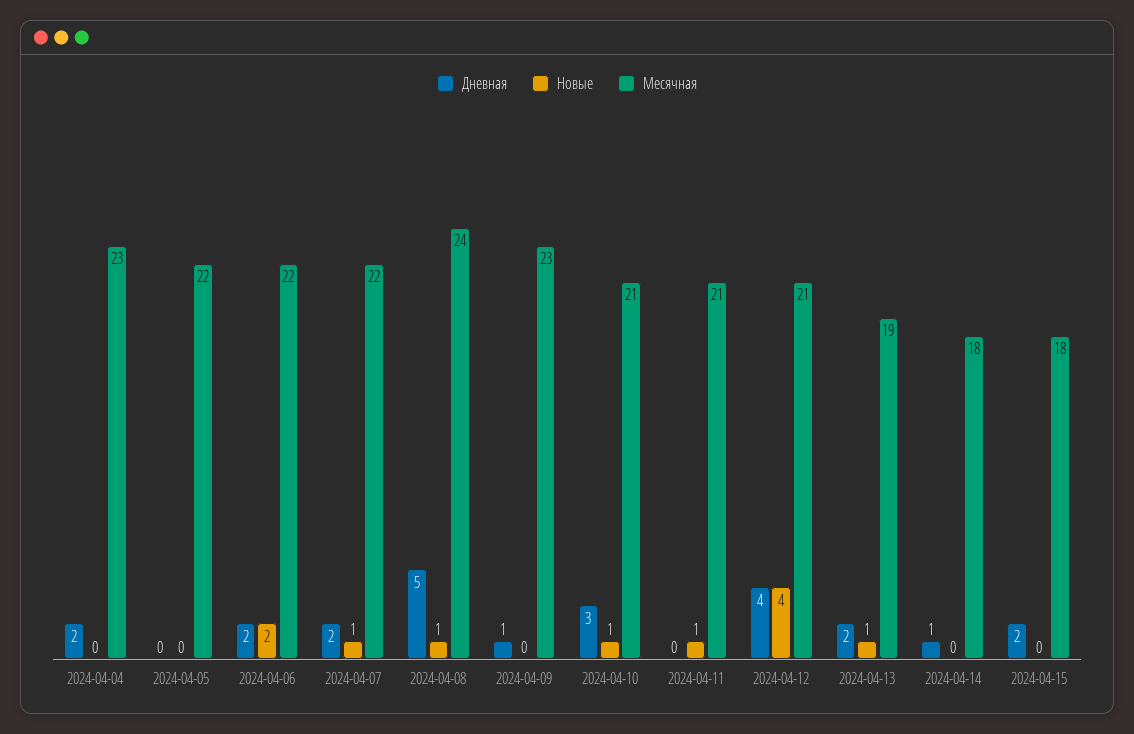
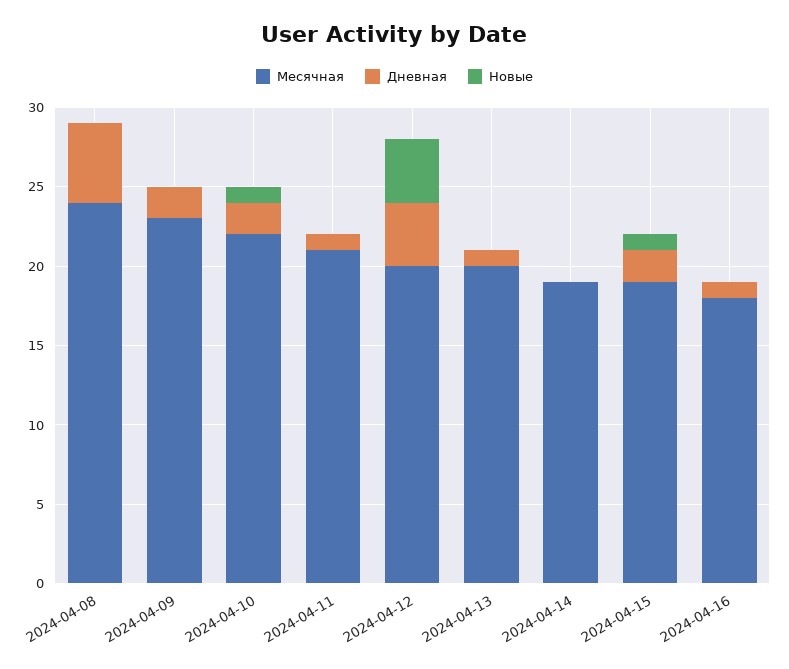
Дневная, 2024-04-04: 2 -> none
Новые, 2024-04-04: 0 -> none
Месячная, 2024-04-04: 23 -> none
Дневная, 2024-04-05: 0 -> none
Новые, 2024-04-05: 0 -> none
Месячная, 2024-04-05: 22 -> none
Дневная, 2024-04-06: 2 -> none
Новые, 2024-04-06: 2 -> none
Месячная, 2024-04-06: 22 -> none
Дневная, 2024-04-07: 2 -> none
Новые, 2024-04-07: 1 -> none
Месячная, 2024-04-07: 22 -> none
Новые, 2024-04-08: 1 -> 0
Дневная, 2024-04-09: 1 -> 2
Дневная, 2024-04-10: 3 -> 2
Месячная, 2024-04-10: 21 -> 22
Дневная, 2024-04-11: 0 -> 1
Новые, 2024-04-11: 1 -> 0
Месячная, 2024-04-12: 21 -> 20
Дневная, 2024-04-13: 2 -> 1
Новые, 2024-04-13: 1 -> 0
Месячная, 2024-04-13: 19 -> 20
Дневная, 2024-04-14: 1 -> 0
Месячная, 2024-04-14: 18 -> 19
Новые, 2024-04-15: 0 -> 1
Месячная, 2024-04-15: 18 -> 19
Месячная, 2024-04-16: none -> 18
Дневная, 2024-04-16: none -> 1
Новые, 2024-04-16: none -> 0

